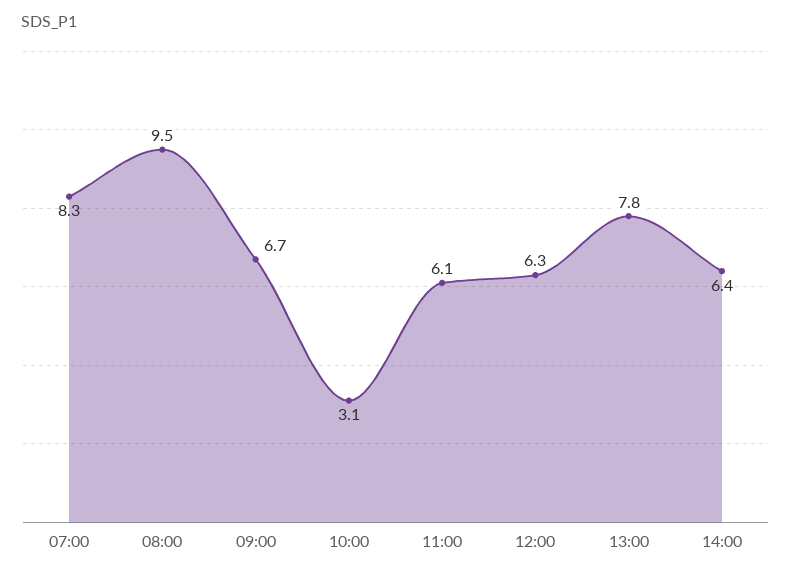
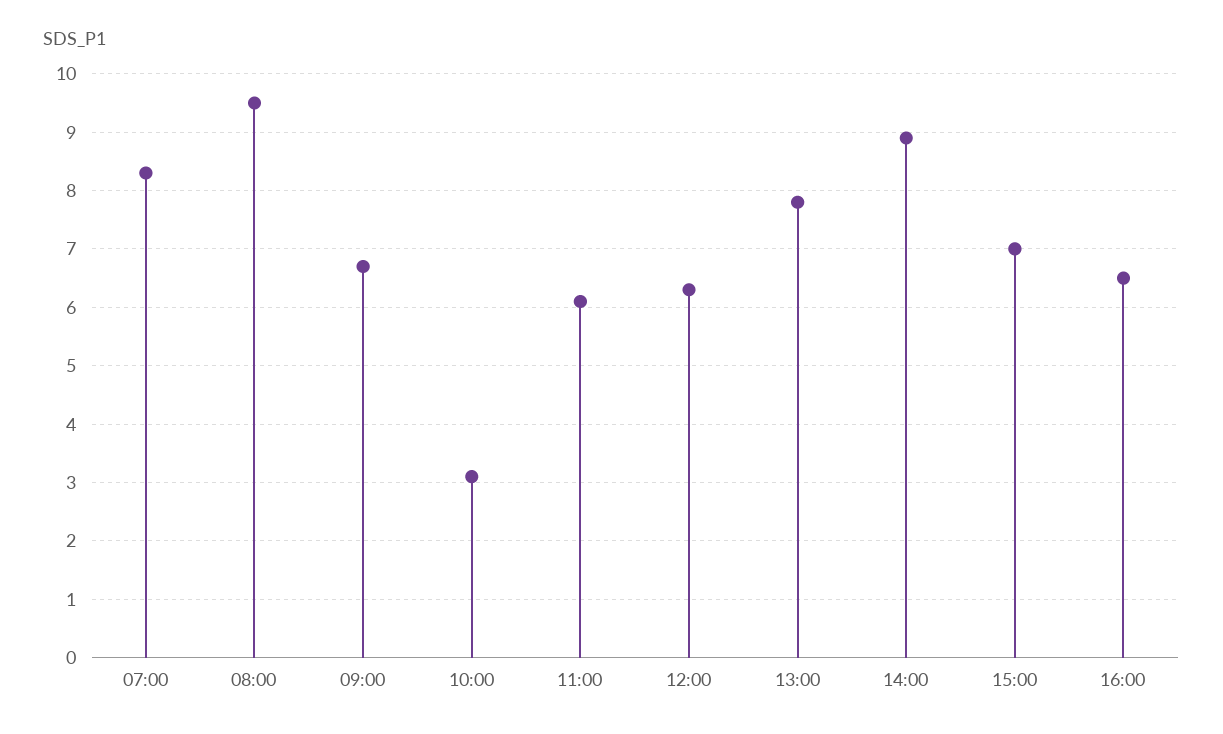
14:00: 6.4 -> 9
15:00: none -> 7
16:00: none -> 6.5

